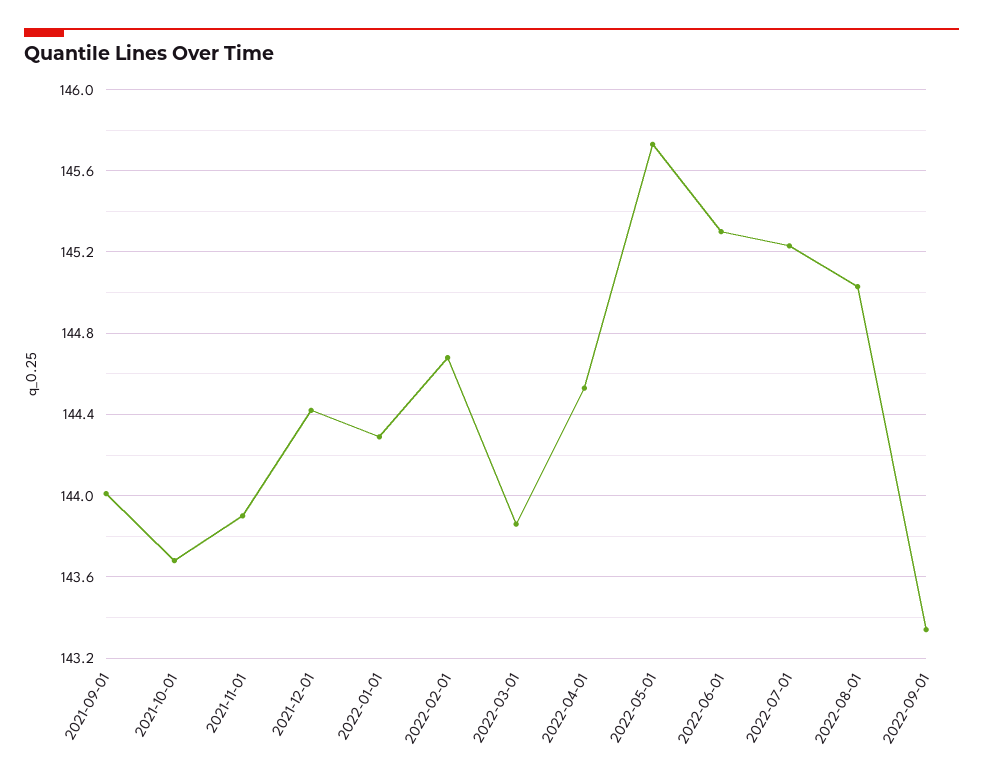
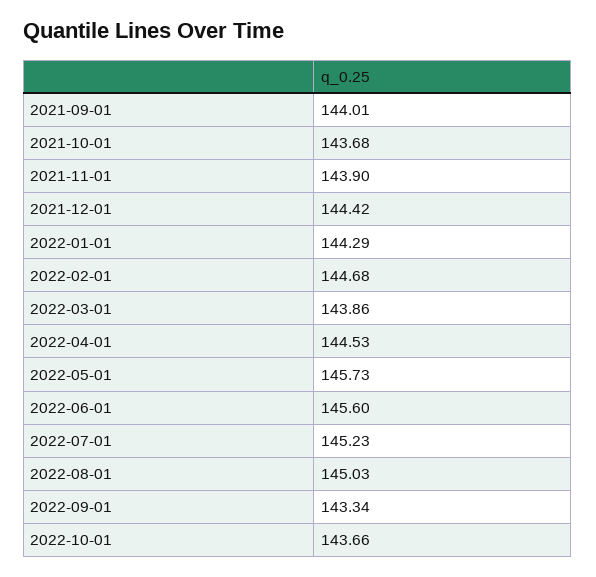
2022-06-01: 145.3 -> 145.6
2022-10-01: none -> 143.66

